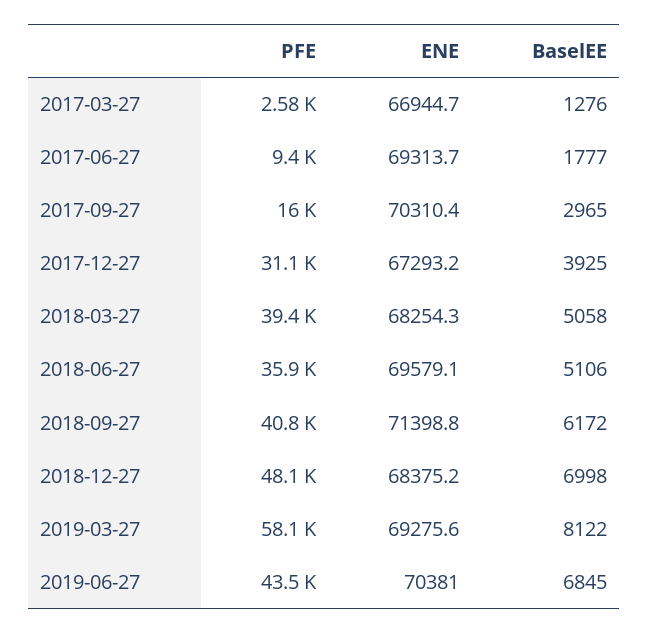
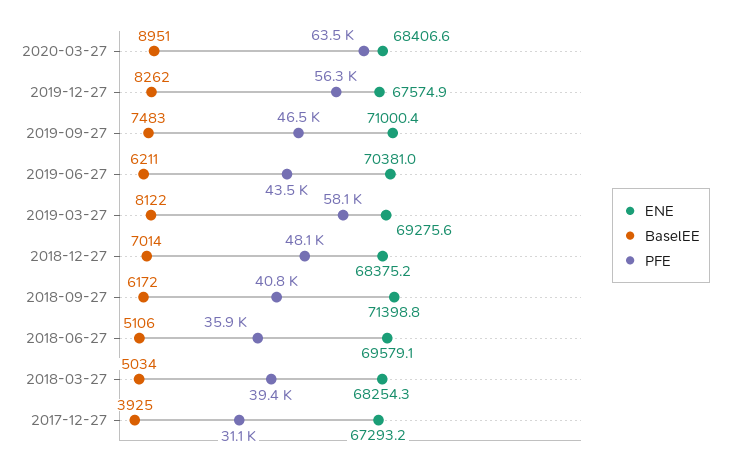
PFE, 2017-03-27: 2580 -> none
ENE, 2017-03-27: 66944.7 -> none
BaselEE, 2017-03-27: 1276 -> none
PFE, 2017-06-27: 9400 -> none
ENE, 2017-06-27: 69313.7 -> none
BaselEE, 2017-06-27: 1777 -> none
PFE, 2017-09-27: 16000 -> none
ENE, 2017-09-27: 70310.4 -> none
BaselEE, 2017-09-27: 2965 -> none
BaselEE, 2018-03-27: 5058 -> 5034
BaselEE, 2018-12-27: 6998 -> 7014
BaselEE, 2019-06-27: 6845 -> 6211
ENE, 2020-03-27: none -> 68406.6
BaselEE, 2020-03-27: none -> 8951
PFE, 2020-03-27: none -> 63500
ENE, 2019-12-27: none -> 67574.9
BaselEE, 2019-12-27: none -> 8262
PFE, 2019-12-27: none -> 56300
ENE, 2019-09-27: none -> 71000.4
BaselEE, 2019-09-27: none -> 7483
PFE, 2019-09-27: none -> 46500

